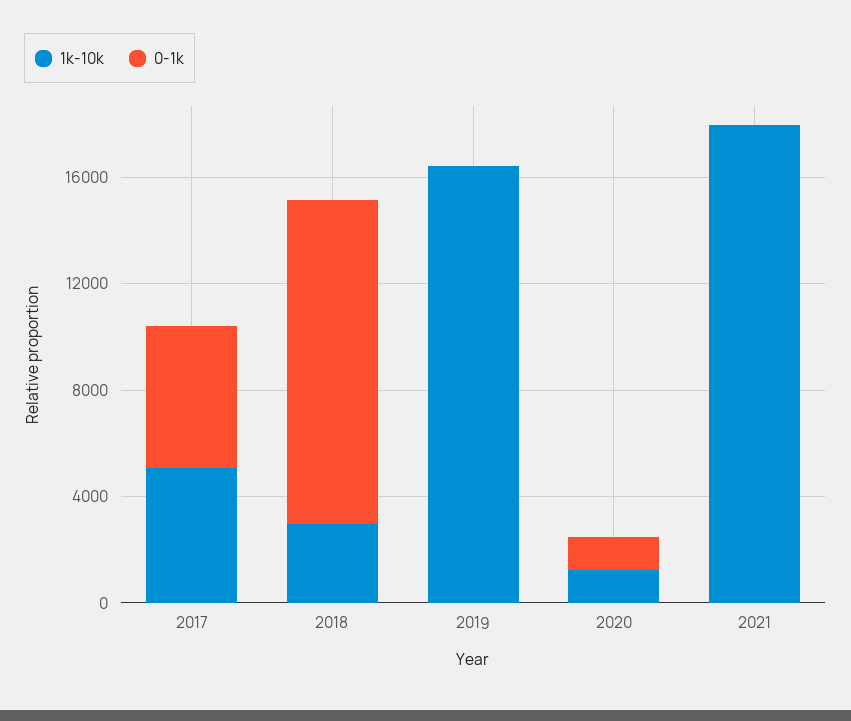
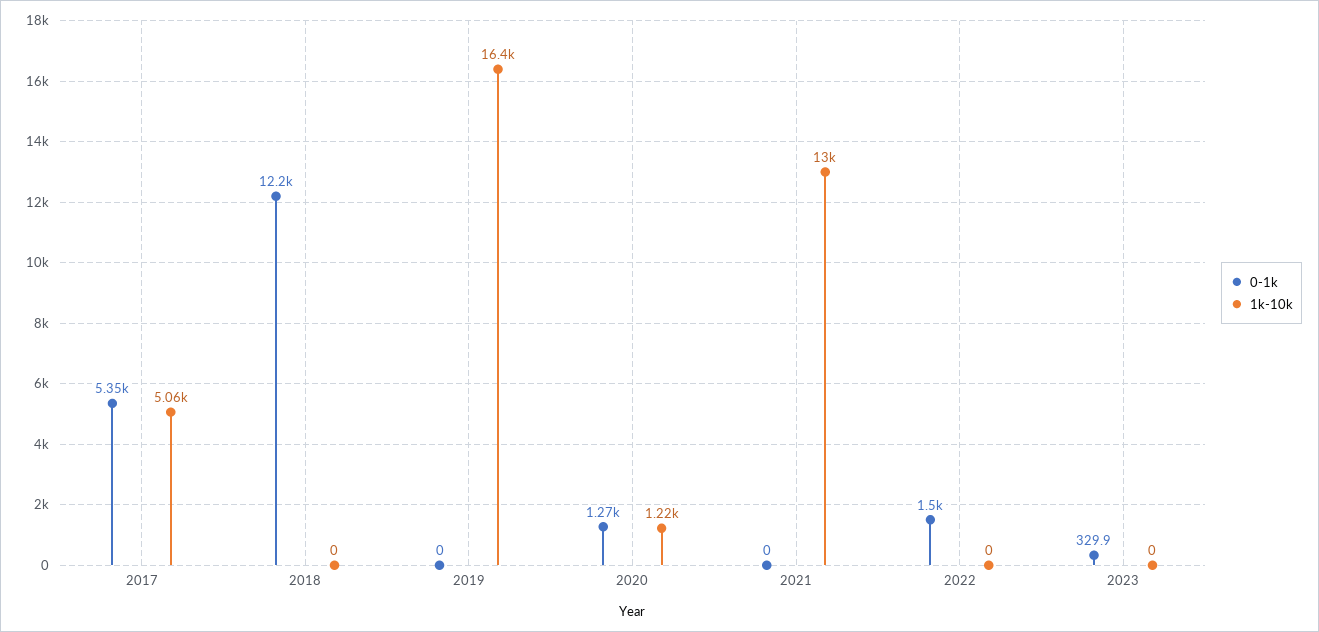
1k-10k, 2018: 3000 -> 0
1k-10k, 2021: 18000 -> 13000
0-1k, 2022: none -> 1500
1k-10k, 2022: none -> 0
0-1k, 2023: none -> 329.9
1k-10k, 2023: none -> 0

